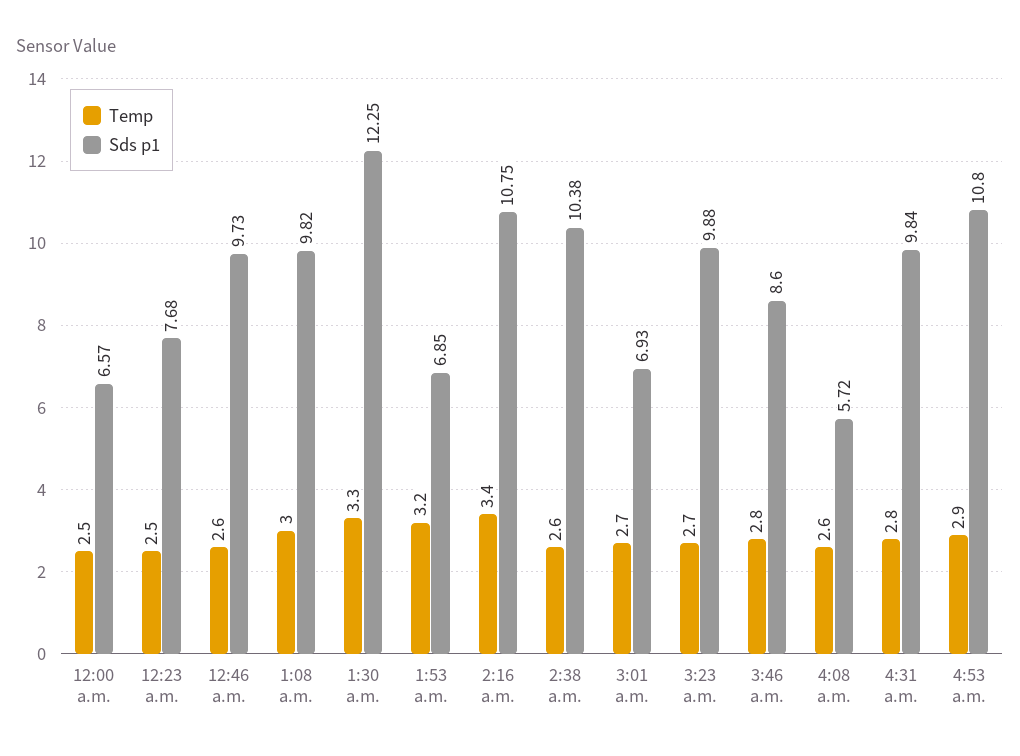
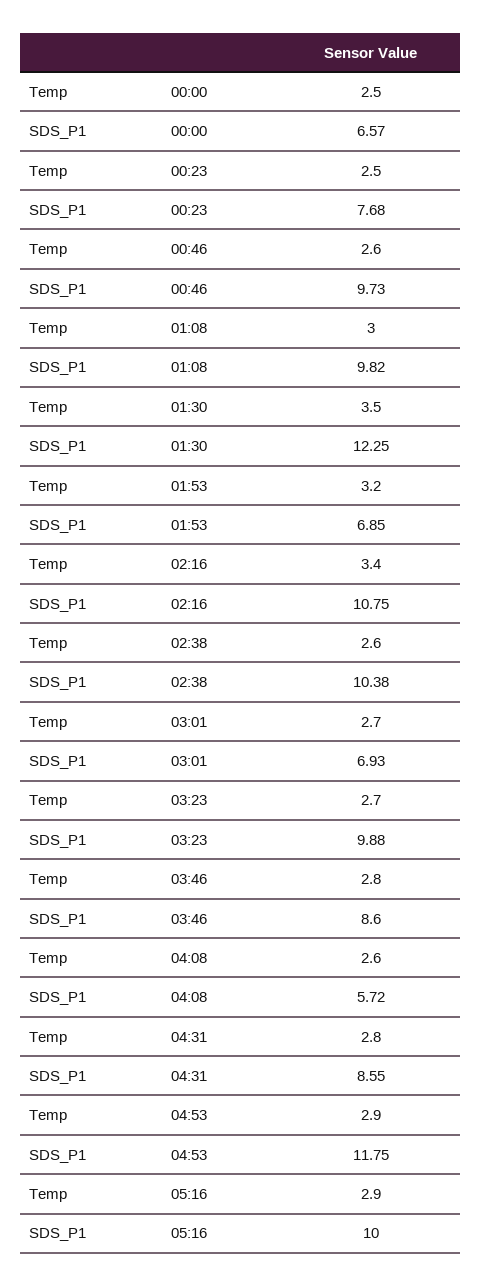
Temp, 1:30 a.m.: 3.3 -> 3.5
Sds p1, 4:31 a.m.: 9.84 -> 8.55
Sds p1, 4:53 a.m.: 10.8 -> 11.75
Temp, 05:16: none -> 2.9
Sds p1, 05:16: none -> 10

